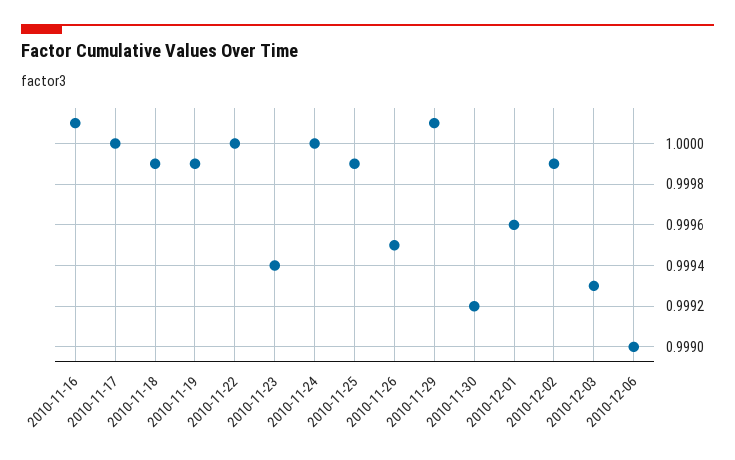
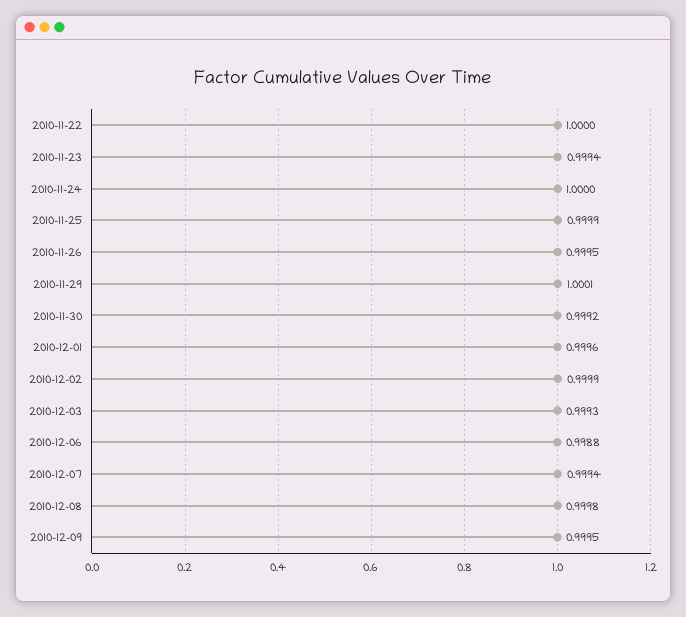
2010-11-16: 1.0001 -> none
2010-11-17: 1 -> none
2010-11-18: 0.9999 -> none
2010-11-19: 0.9999 -> none
2010-12-06: 0.999 -> 0.9988
2010-12-07: none -> 0.9994
2010-12-08: none -> 0.9998
2010-12-09: none -> 0.9995

